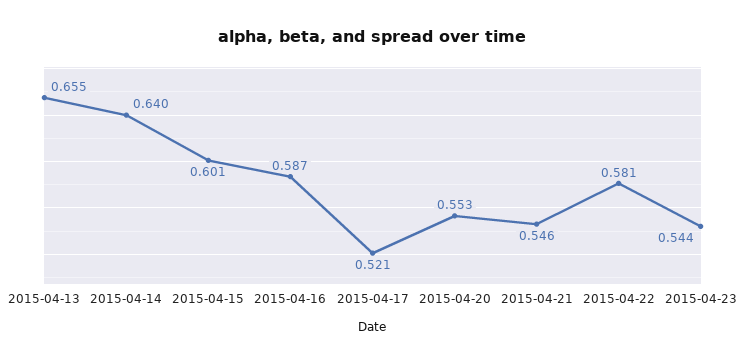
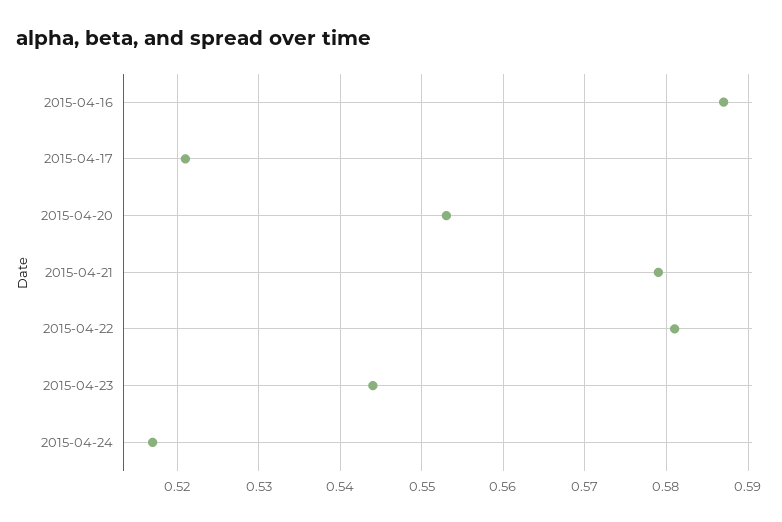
2015-04-13: 0.655 -> none
2015-04-14: 0.64 -> none
2015-04-15: 0.601 -> none
2015-04-21: 0.546 -> 0.579
2015-04-24: none -> 0.517

